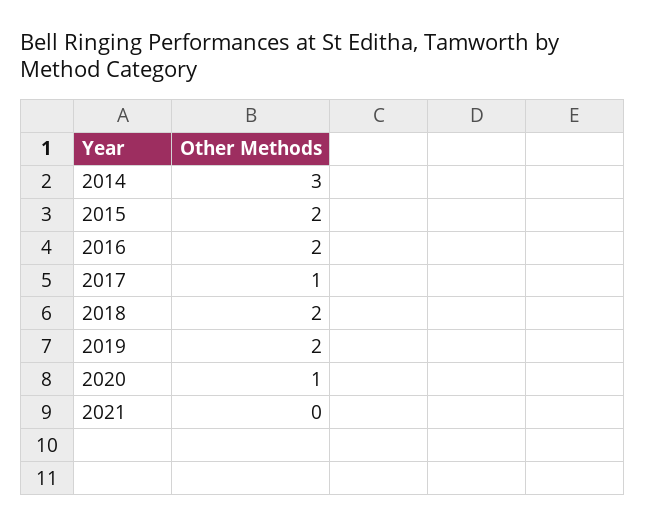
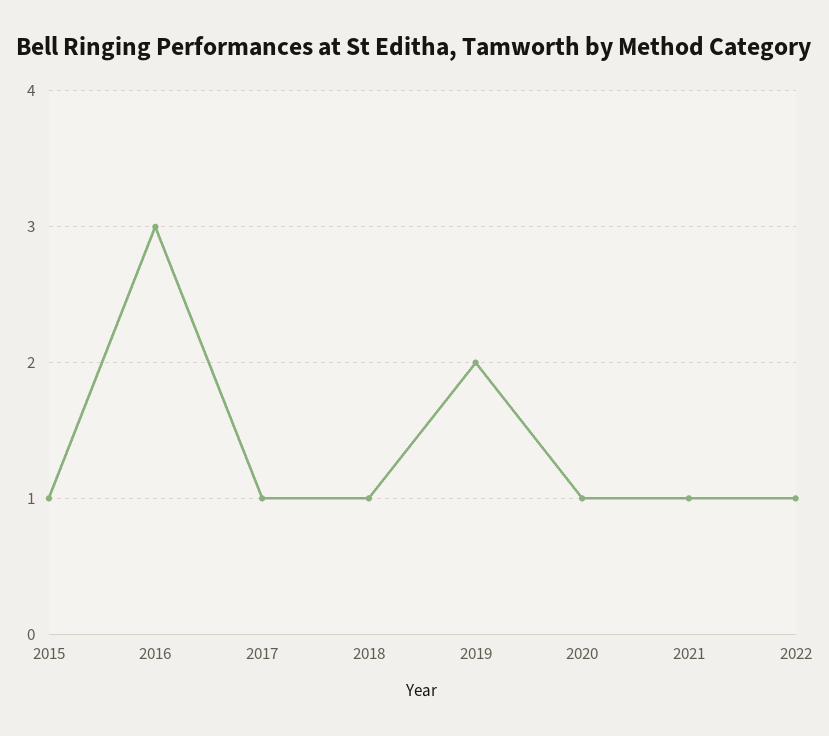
2014: 3 -> none
2015: 2 -> 1
2016: 2 -> 3
2018: 2 -> 1
2021: 0 -> 1
2022: none -> 1

